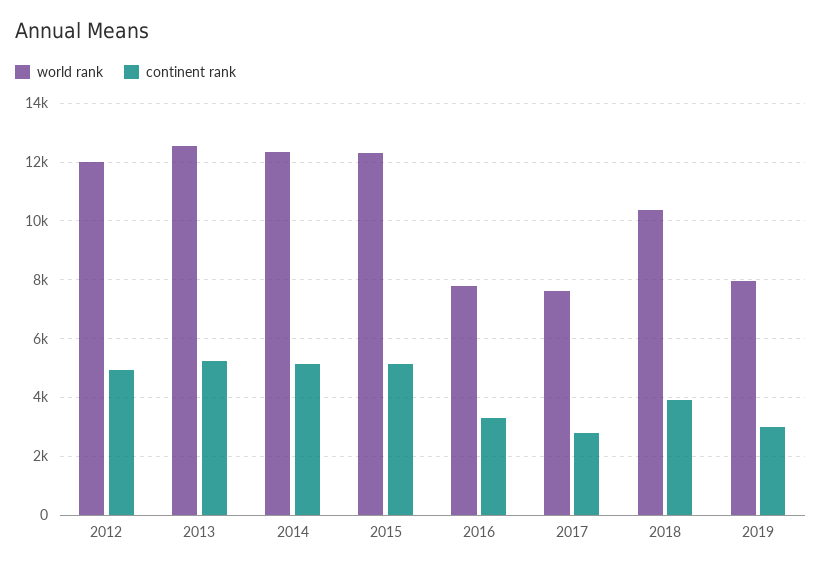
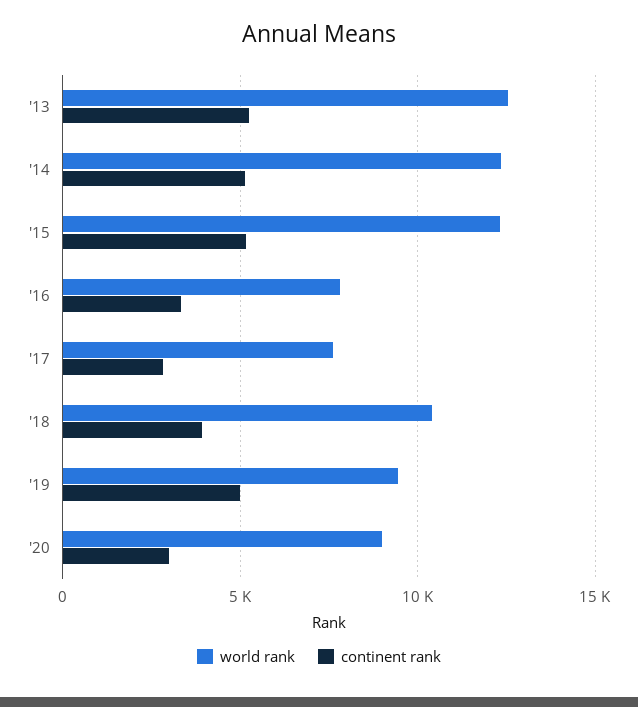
world rank, 2012: 12000 -> none
continent rank, 2012: 5000 -> none
world rank, 2019: 8000 -> 9500
continent rank, 2019: 3000 -> 5000
world rank, '20: none -> 9000
continent rank, '20: none -> 3000

